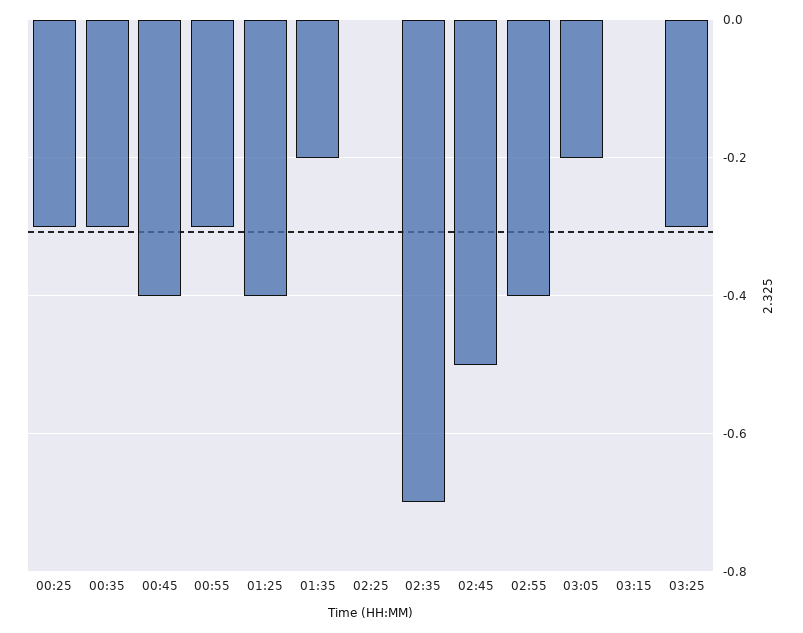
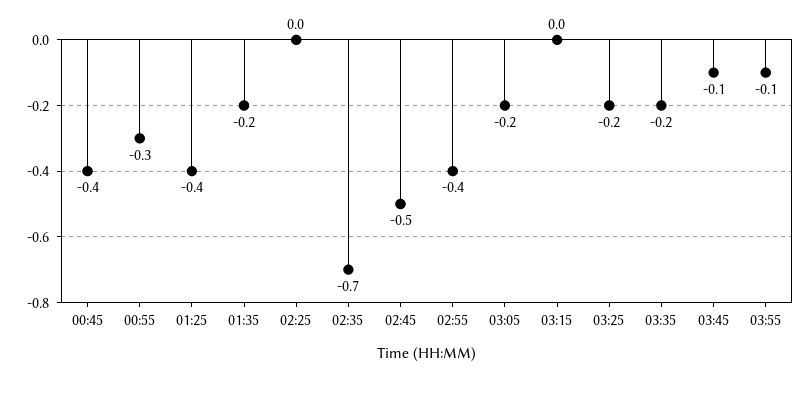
00:25: -0.3 -> none
00:35: -0.3 -> none
03:25: -0.3 -> -0.2
03:35: none -> -0.2
03:45: none -> -0.1
03:55: none -> -0.1

